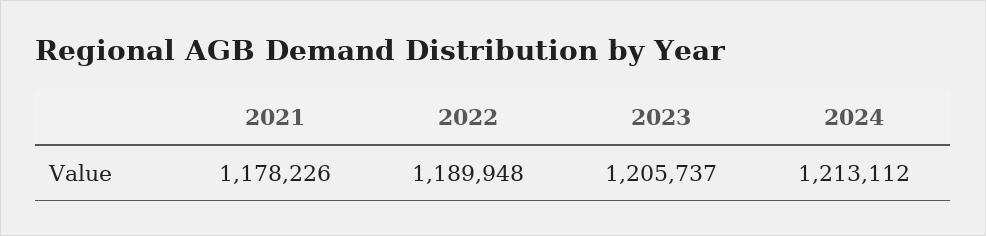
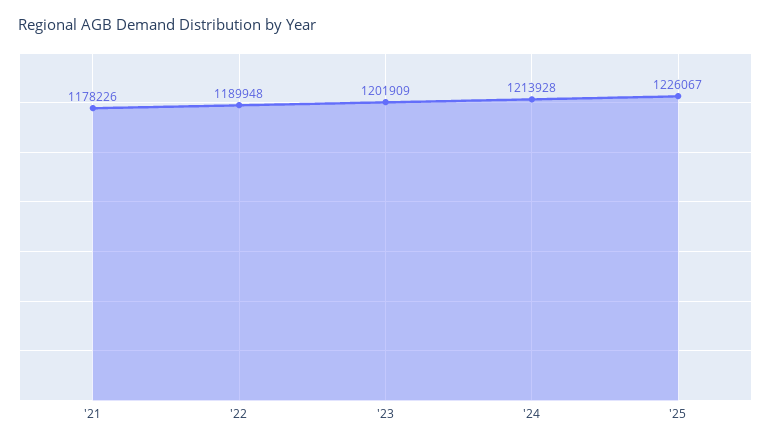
2023: 1205737 -> 1201909
2024: 1213112 -> 1213928
'25: none -> 1226067

